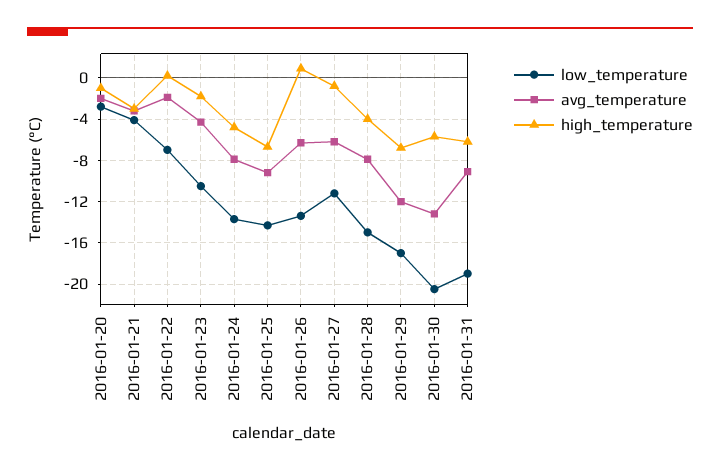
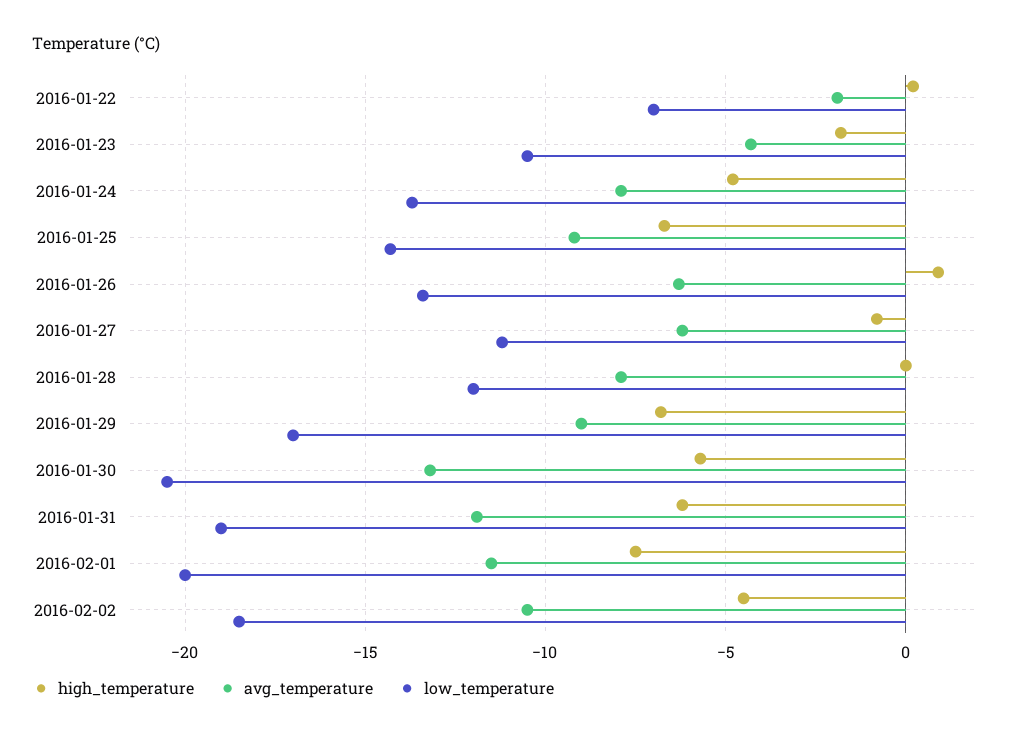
low_temperature, 2016-01-20: -3 -> none
avg_temperature, 2016-01-20: -2 -> none
high_temperature, 2016-01-20: -1 -> none
low_temperature, 2016-01-21: -4 -> none
avg_temperature, 2016-01-21: -3 -> none
high_temperature, 2016-01-21: -3 -> none
low_temperature, 2016-01-28: -15 -> -12
high_temperature, 2016-01-28: -4 -> 0
avg_temperature, 2016-01-29: -12 -> -9
avg_temperature, 2016-01-31: -9 -> -12
high_temperature, 2016-02-01: none -> -7.5
avg_temperature, 2016-02-01: none -> -11.5
low_temperature, 2016-02-01: none -> -20
high_temperature, 2016-02-02: none -> -4.5
avg_temperature, 2016-02-02: none -> -10.5
low_temperature, 2016-02-02: none -> -18.5

